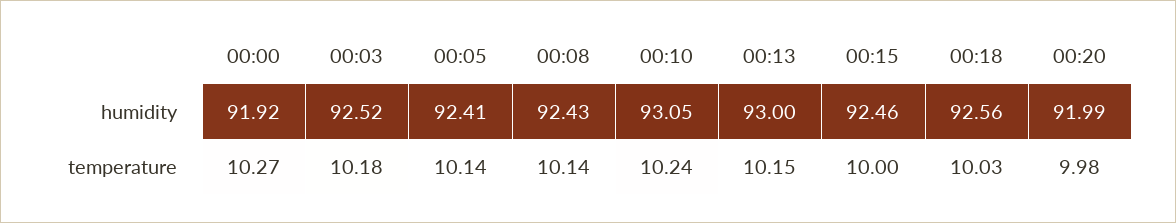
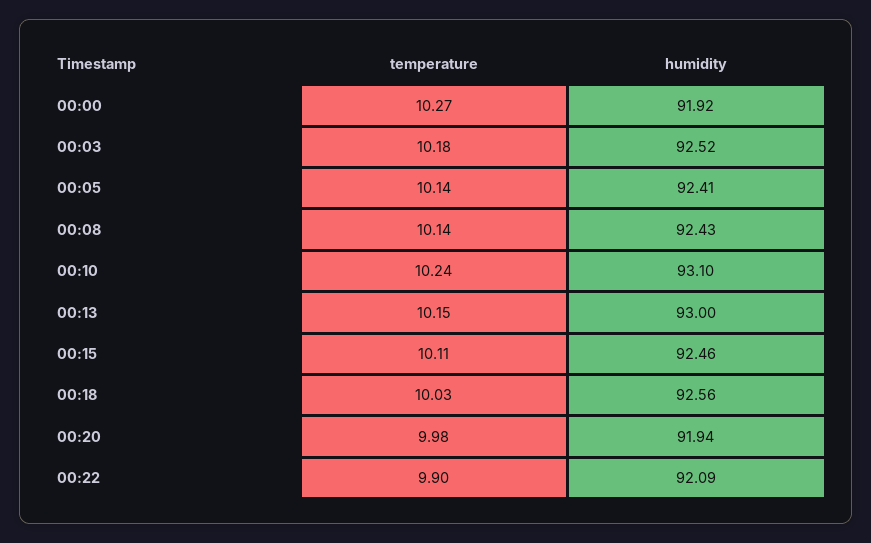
00:10, humidity: 93.05 -> 93.1
00:20, humidity: 91.99 -> 91.94
00:15, temperature: 10 -> 10.11
00:22, temperature: none -> 9.9
00:22, humidity: none -> 92.09

